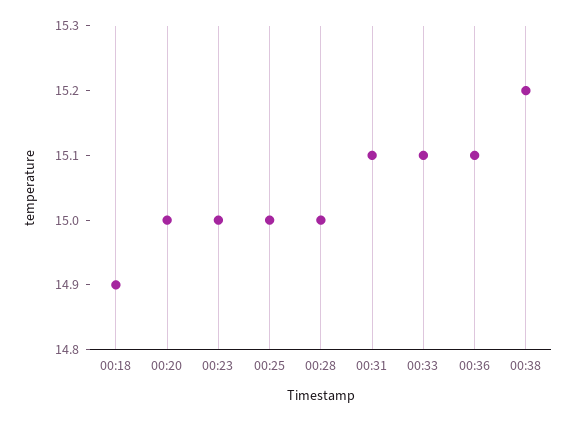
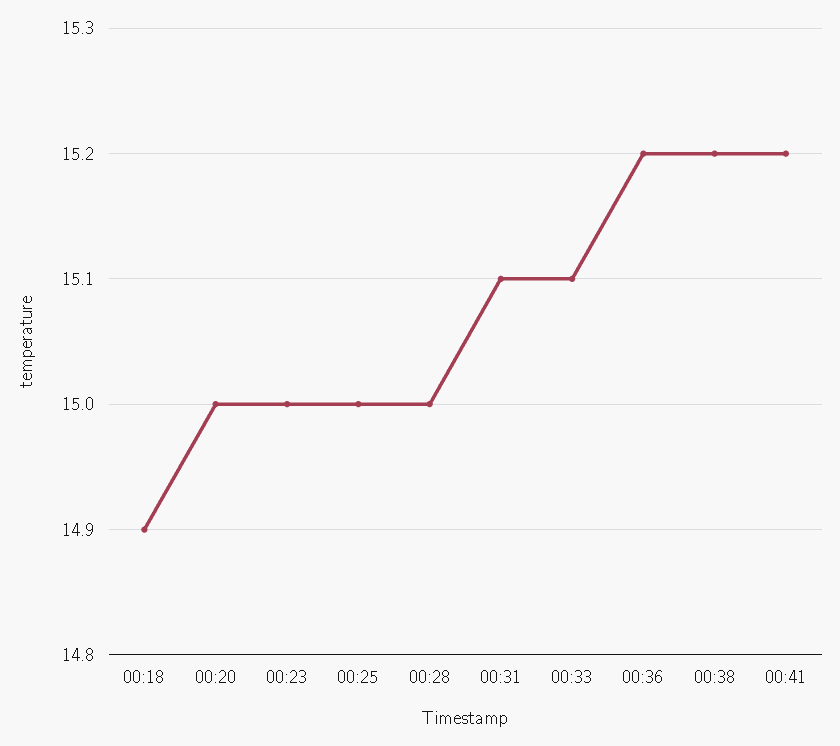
00:36: 15.1 -> 15.2
00:41: none -> 15.2

